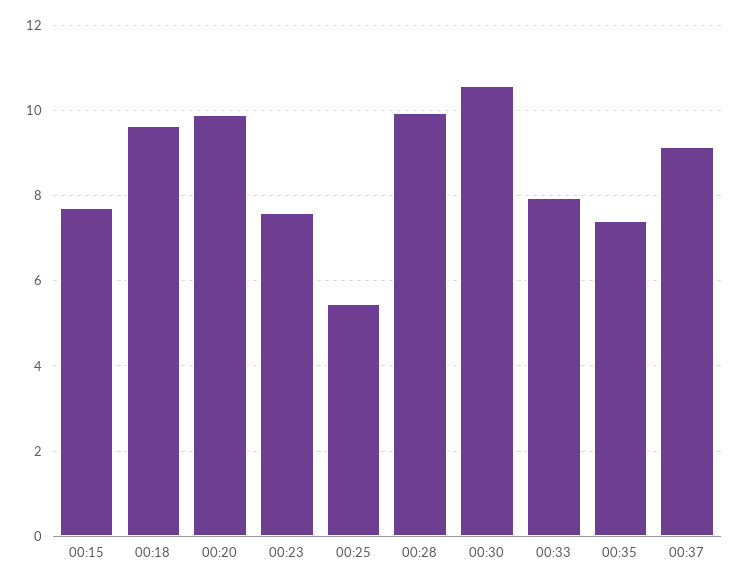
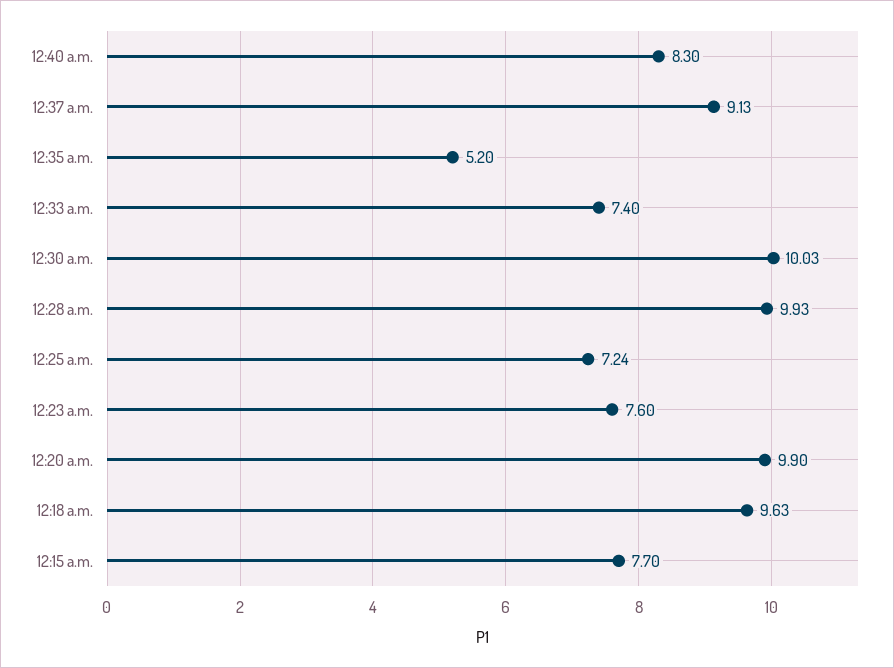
00:25: 5.4 -> 7.24
00:30: 10.6 -> 10.03
00:33: 8 -> 7.4
00:35: 7.4 -> 5.2
12:40 a.m.: none -> 8.3

